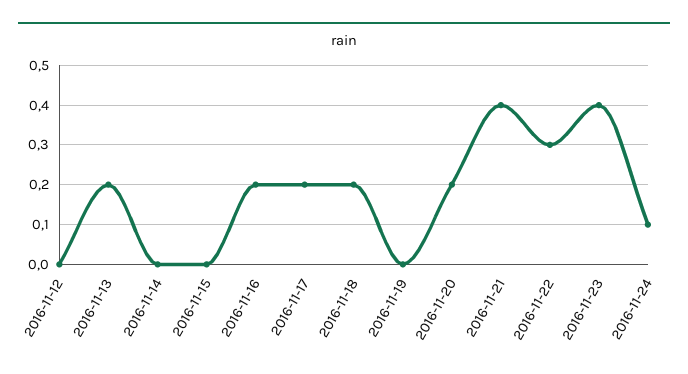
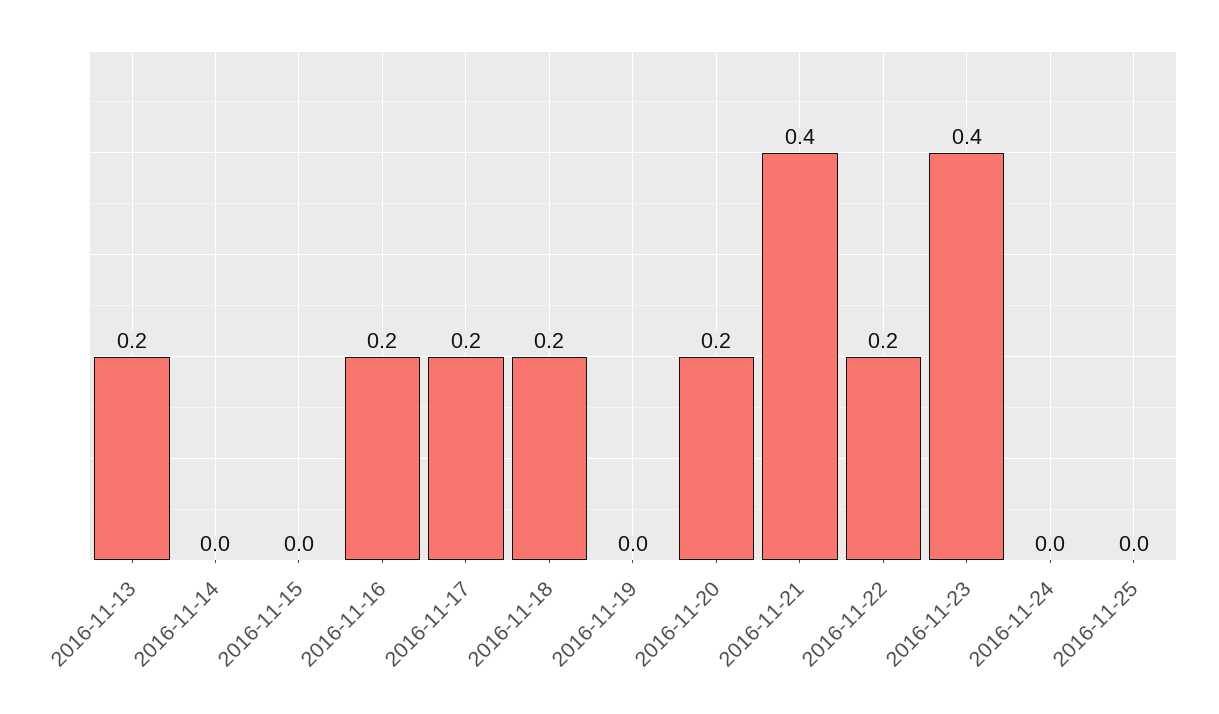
2016-11-12: 0 -> none
2016-11-22: 0.3 -> 0.2
2016-11-24: 0.1 -> 0
2016-11-25: none -> 0

